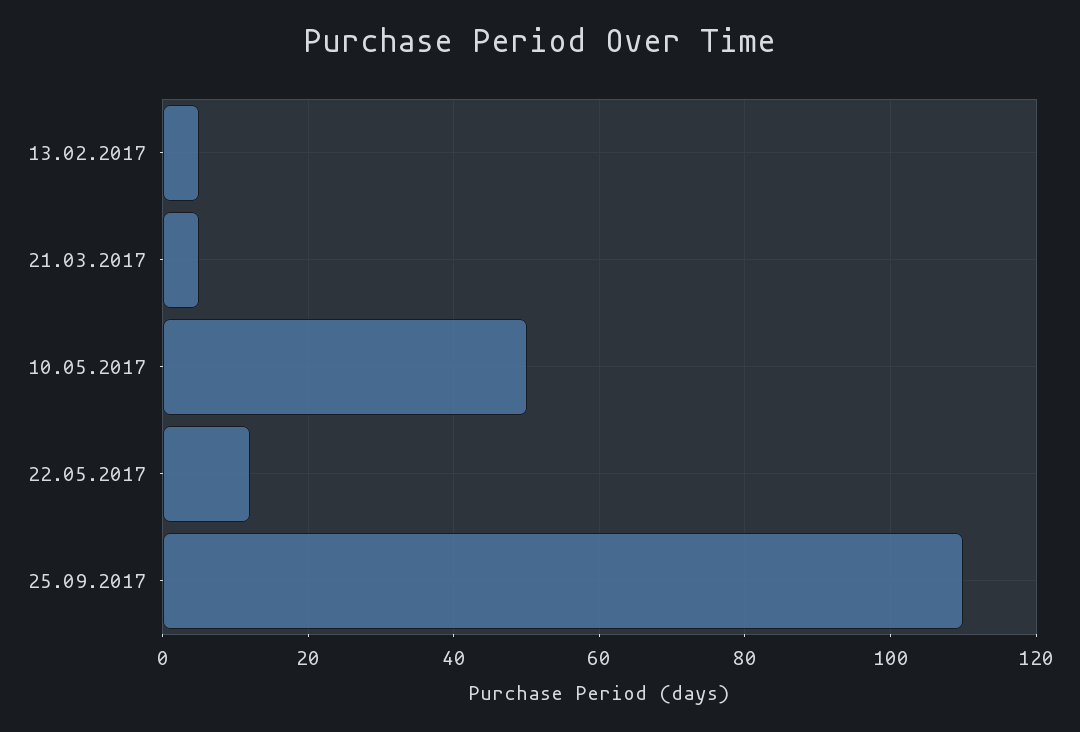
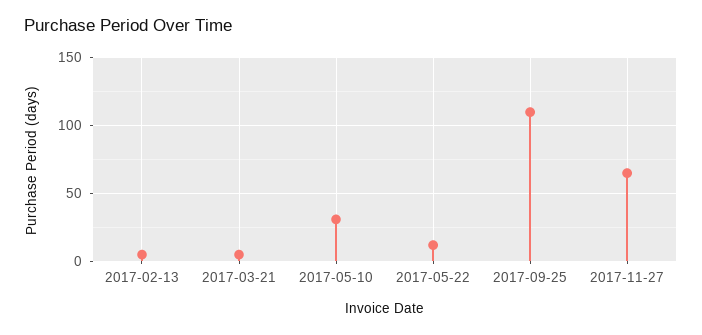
10.05.2017: 50 -> 30
2017-11-27: none -> 65

